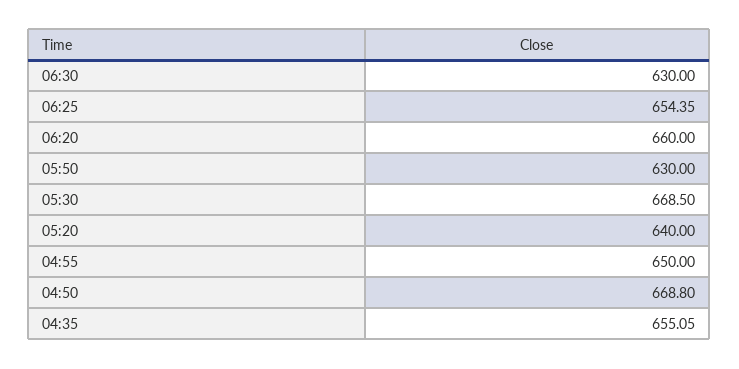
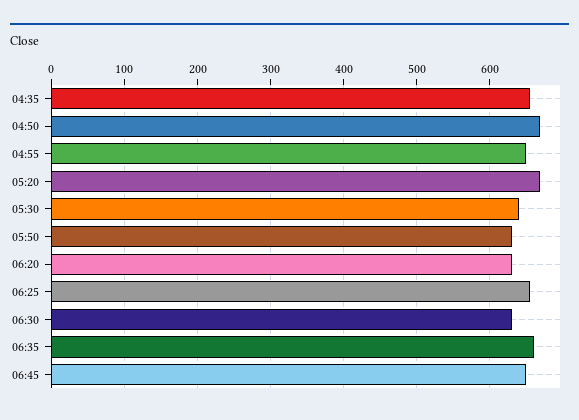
06:20: 660 -> 630
05:30: 668.5 -> 640
05:20: 640 -> 670
06:35: none -> 660
06:45: none -> 650

